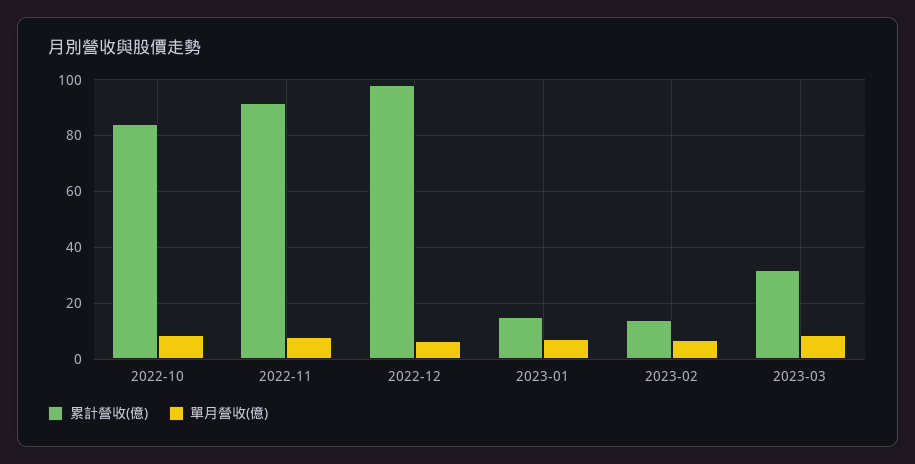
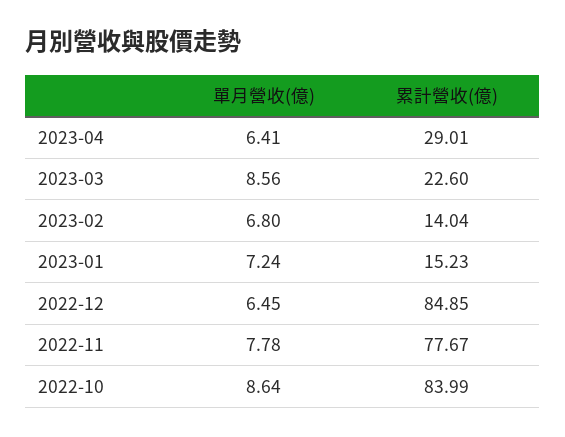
累計營收(億), 2022-11: 92.5 -> 77.67
累計營收(億), 2022-12: 97.5 -> 84.85
累計營收(億), 2023-03: 32.5 -> 22.6
單月營收(億), 2023-04: none -> 6.41
累計營收(億), 2023-04: none -> 29.01

